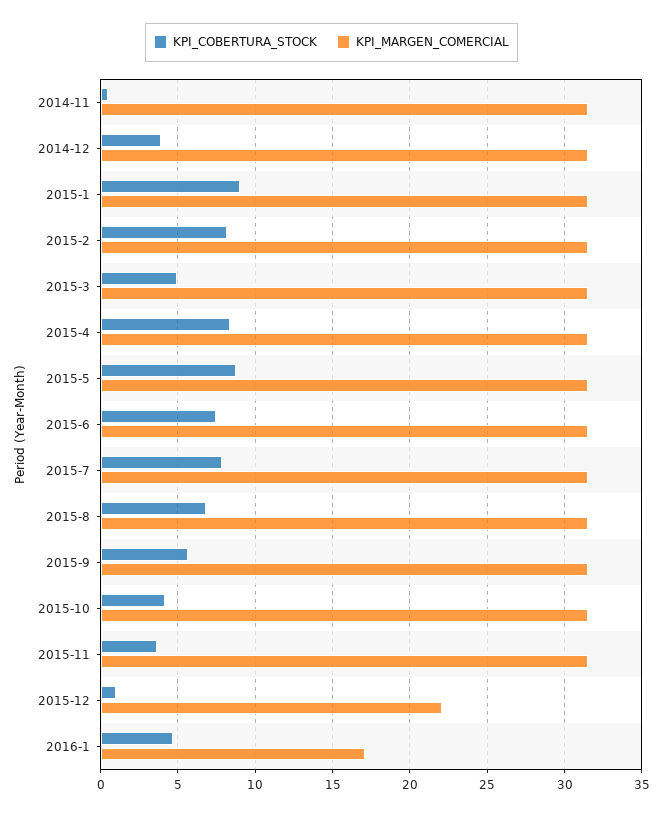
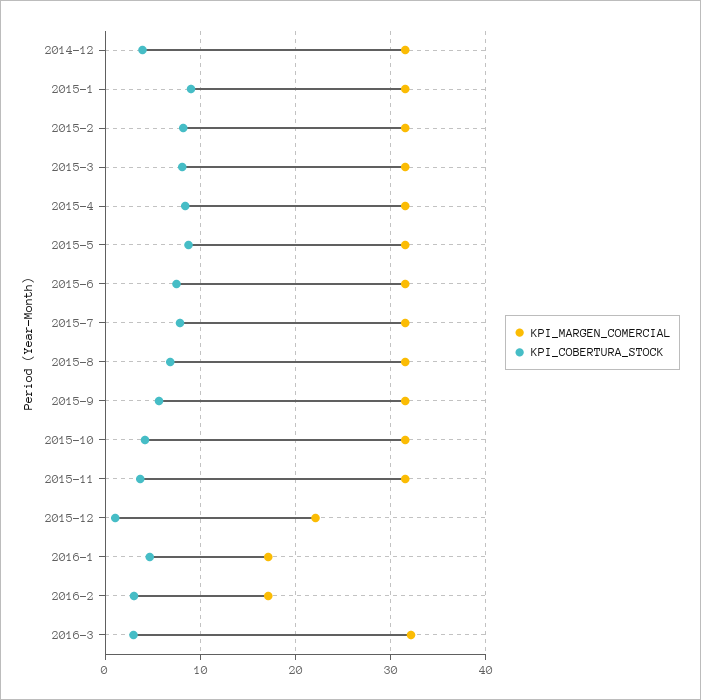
KPI_COBERTURA_STOCK, 2014-11: 0.5 -> none
KPI_MARGEN_COMERCIAL, 2014-11: 31.5 -> none
KPI_COBERTURA_STOCK, 2015-3: 5 -> 8
KPI_MARGEN_COMERCIAL, 2016-2: none -> 17
KPI_COBERTURA_STOCK, 2016-2: none -> 3
KPI_MARGEN_COMERCIAL, 2016-3: none -> 32
KPI_COBERTURA_STOCK, 2016-3: none -> 3

